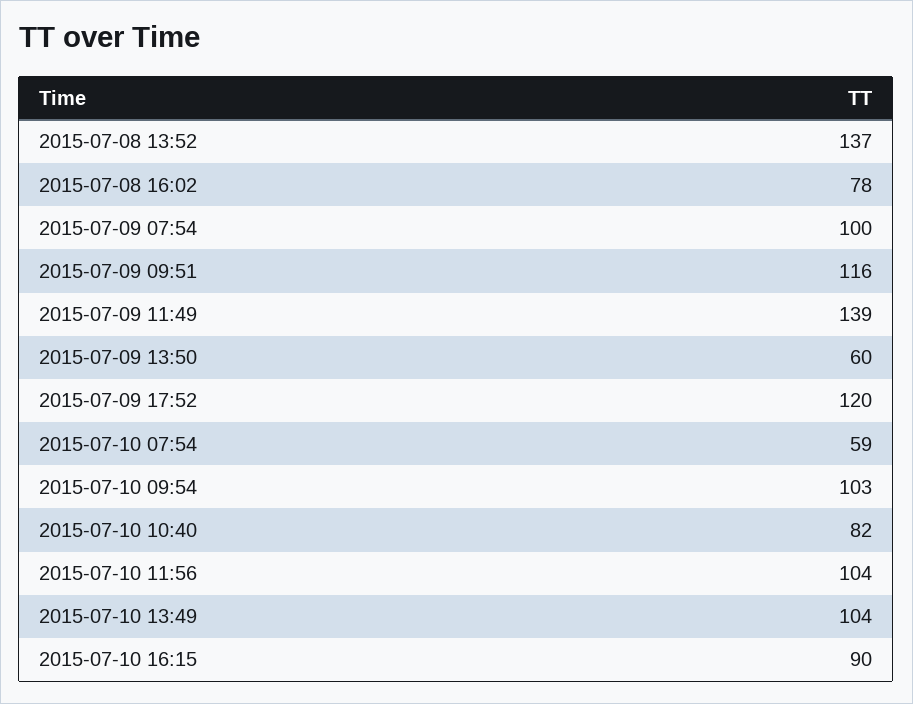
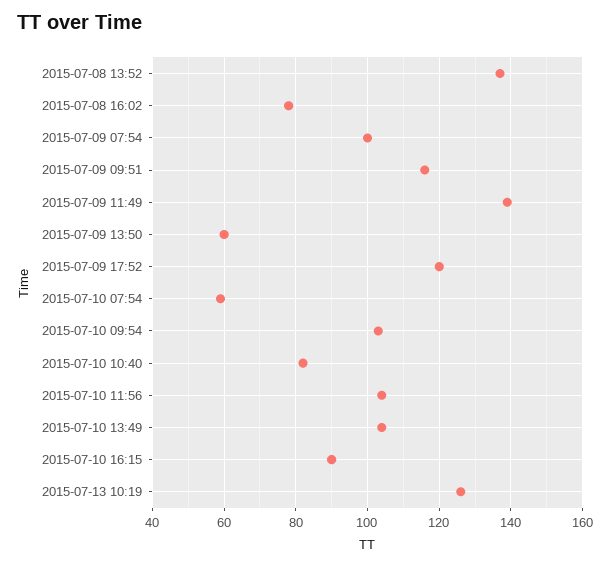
2015-07-13 10:19: none -> 125

